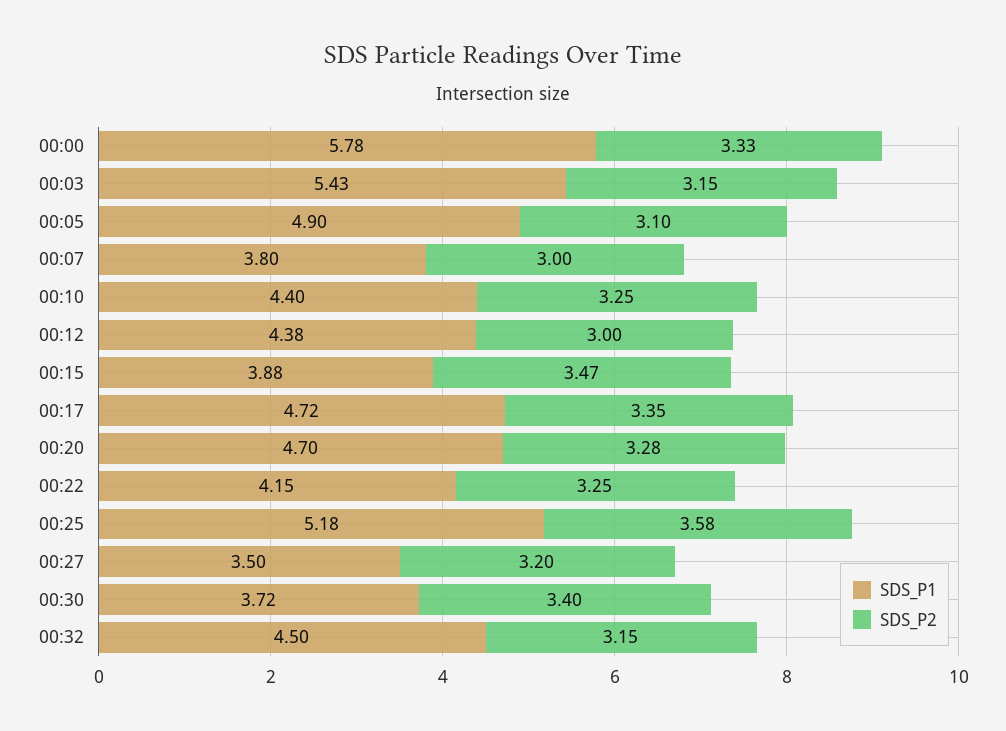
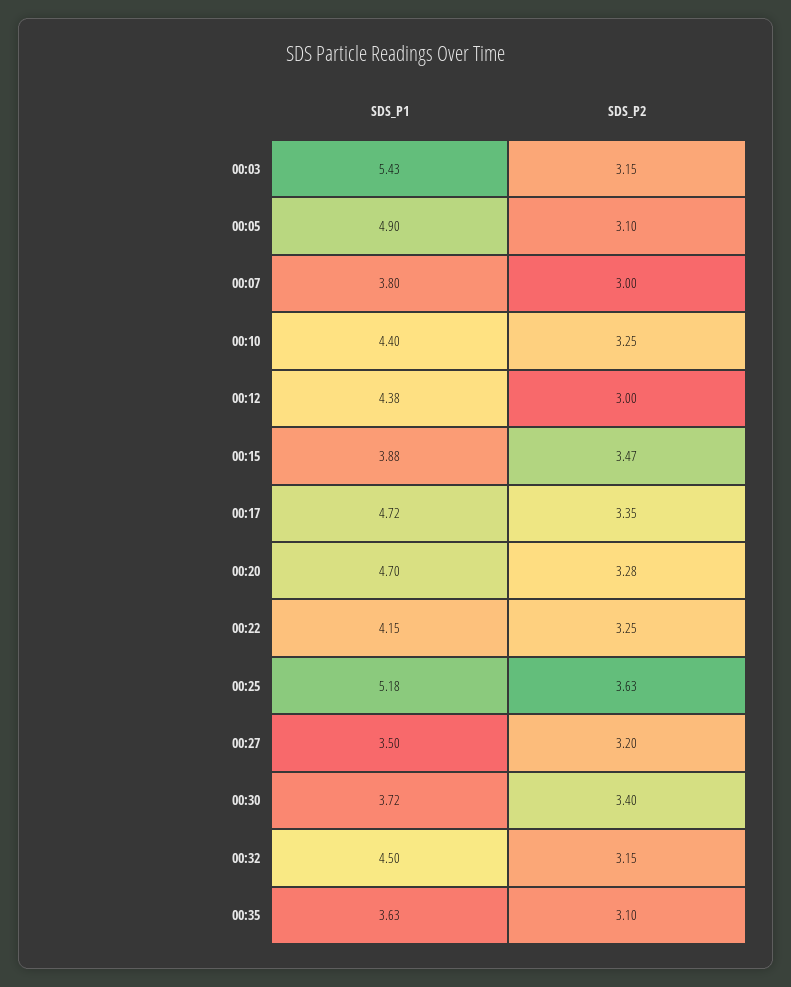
SDS_P1, 00:00: 5.78 -> none
SDS_P2, 00:00: 3.33 -> none
SDS_P2, 00:25: 3.58 -> 3.63
SDS_P1, 00:35: none -> 3.63
SDS_P2, 00:35: none -> 3.1

